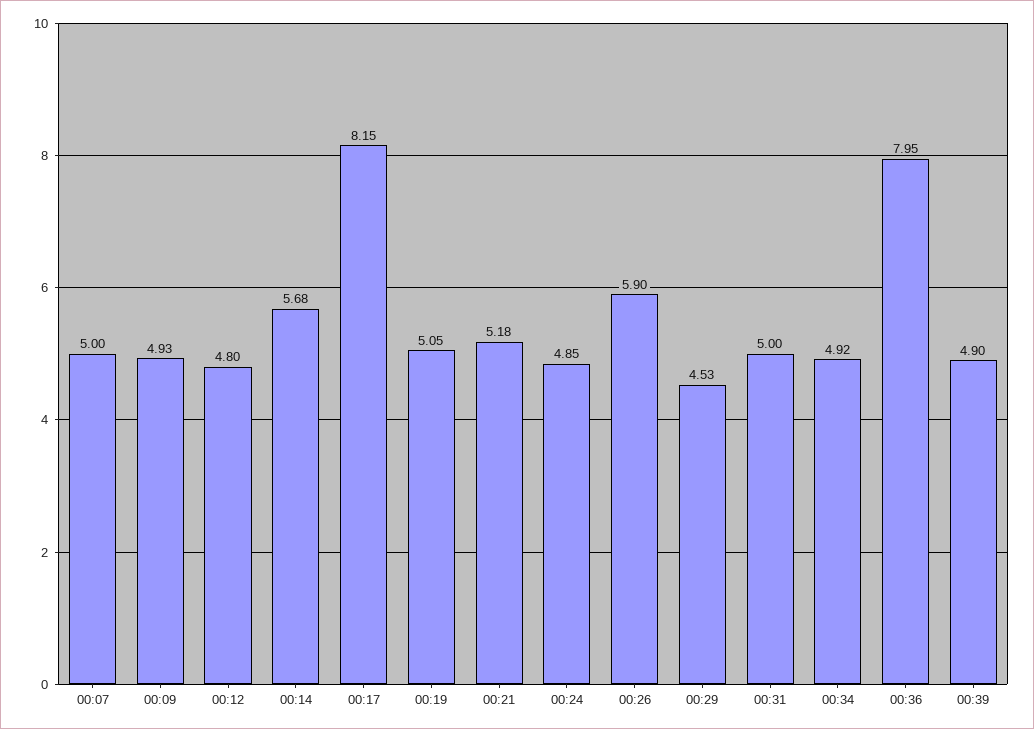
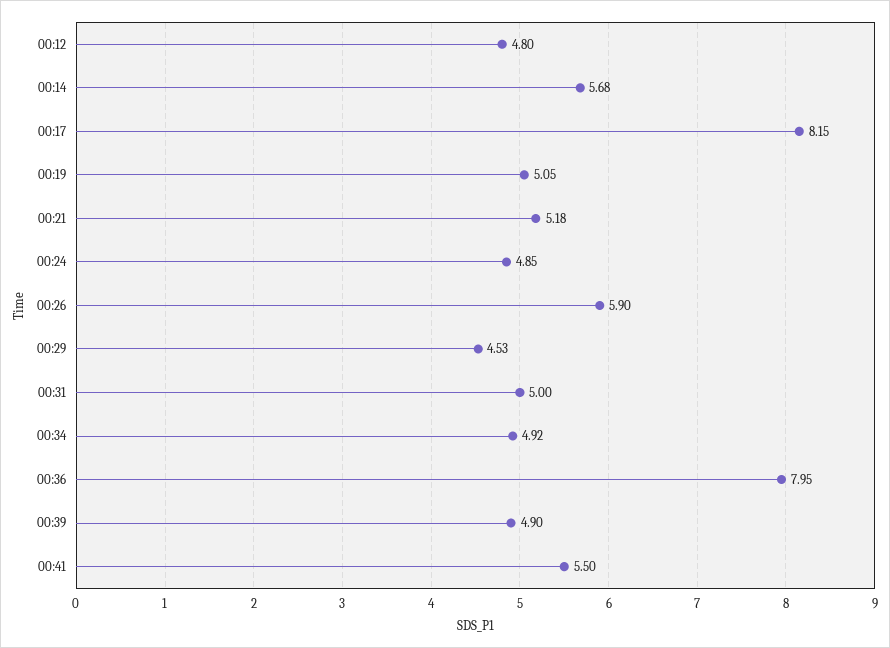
00:07: 5 -> none
00:09: 4.93 -> none
00:41: none -> 5.5

